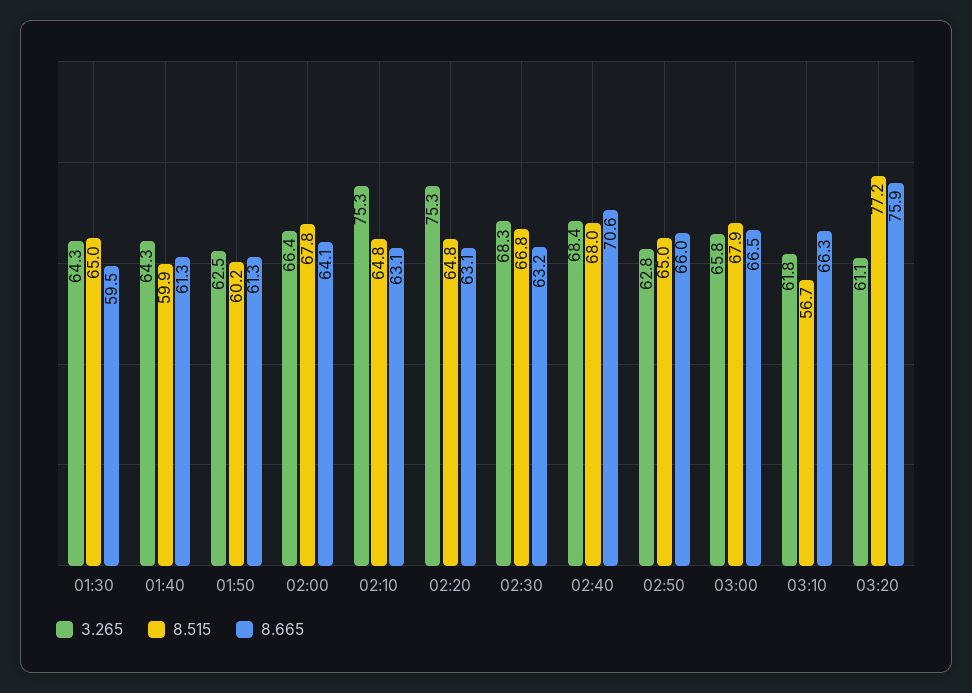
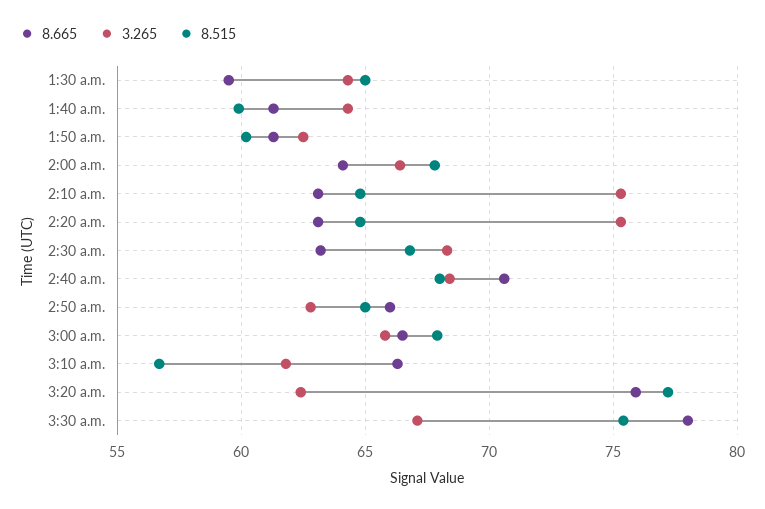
3.265, 03:20: 61.1 -> 62.5
8.665, 3:30 a.m.: none -> 78
3.265, 3:30 a.m.: none -> 67
8.515, 3:30 a.m.: none -> 75.5

